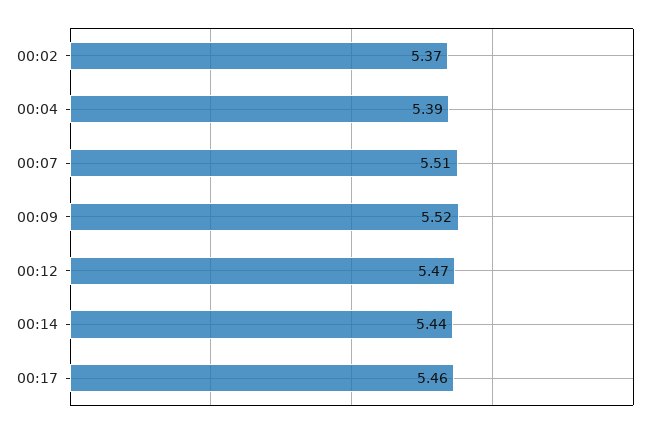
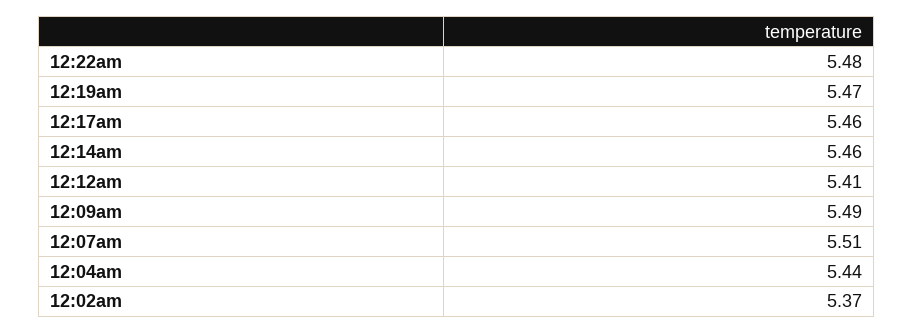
00:04: 5.39 -> 5.44
00:09: 5.52 -> 5.49
00:12: 5.47 -> 5.41
00:14: 5.44 -> 5.46
12:22am: none -> 5.48
12:19am: none -> 5.47

